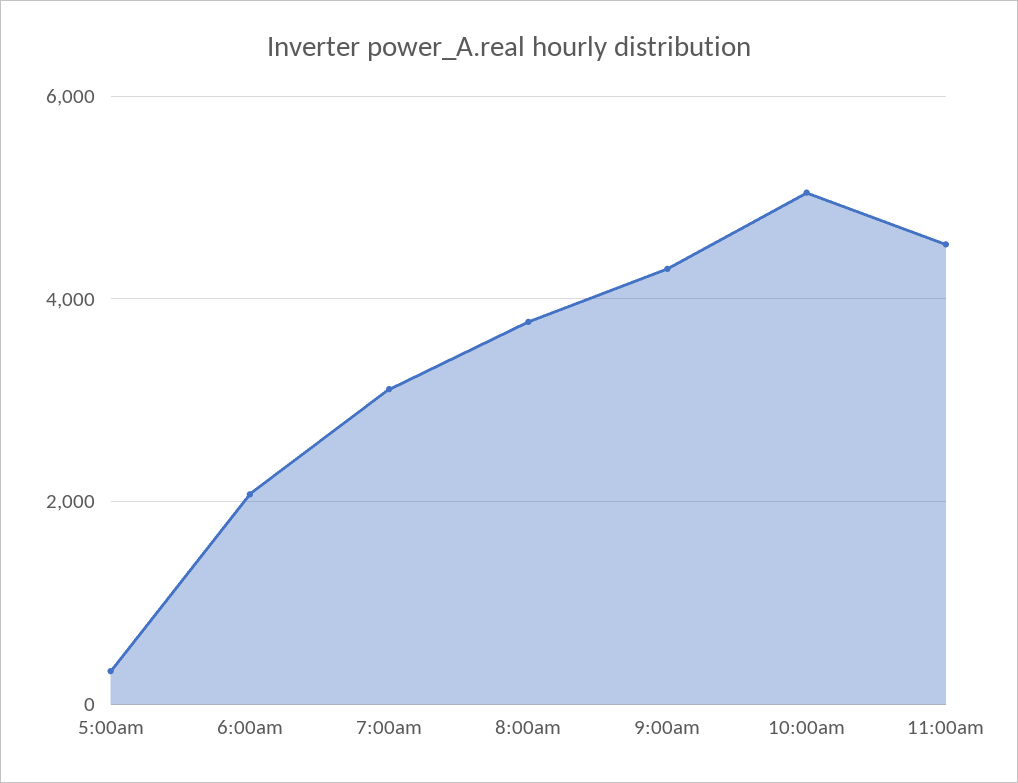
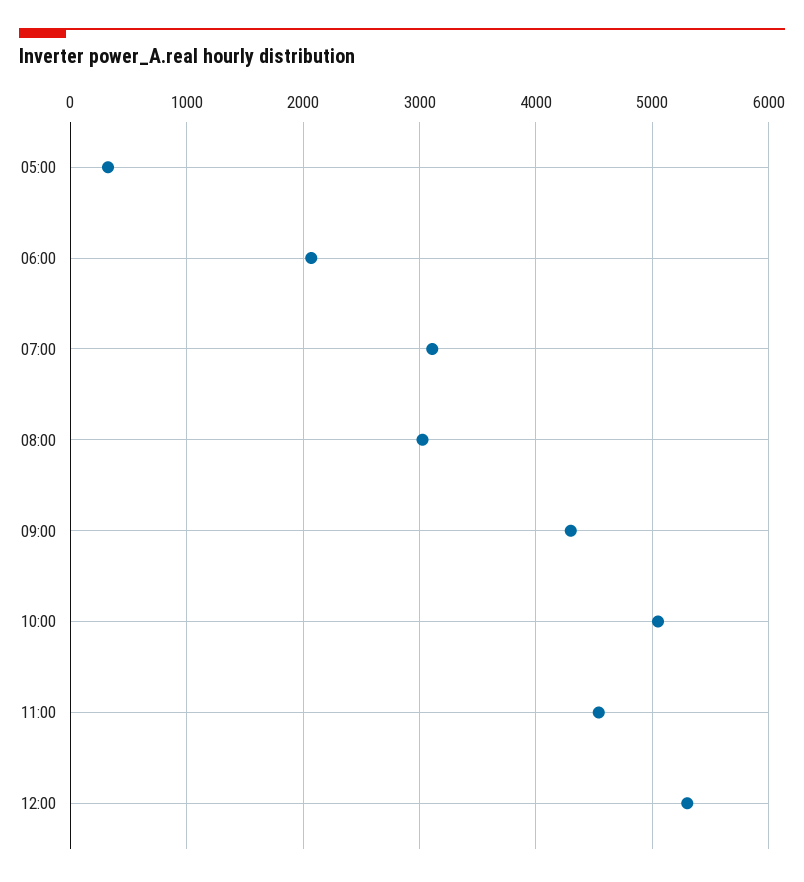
8:00am: 3800 -> 3000
12:00: none -> 5300

